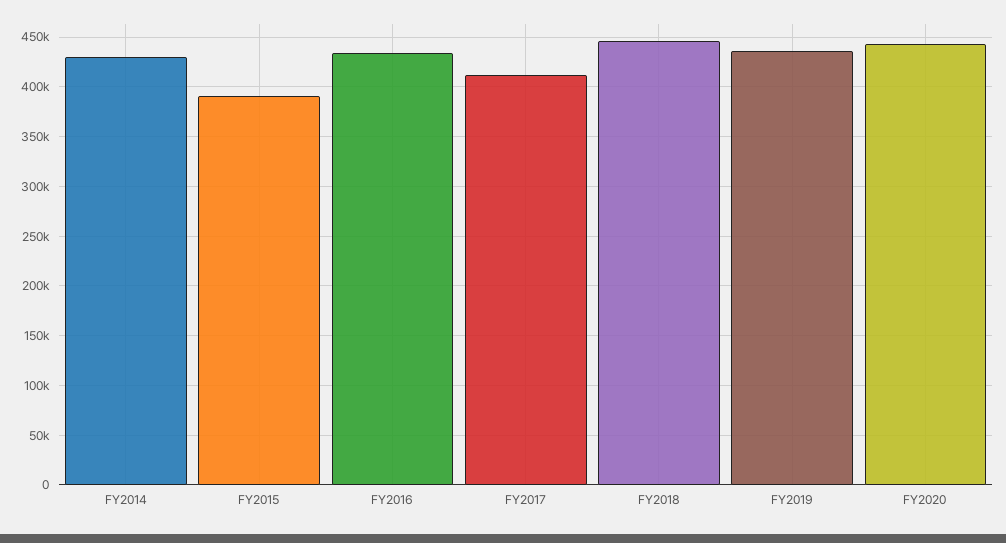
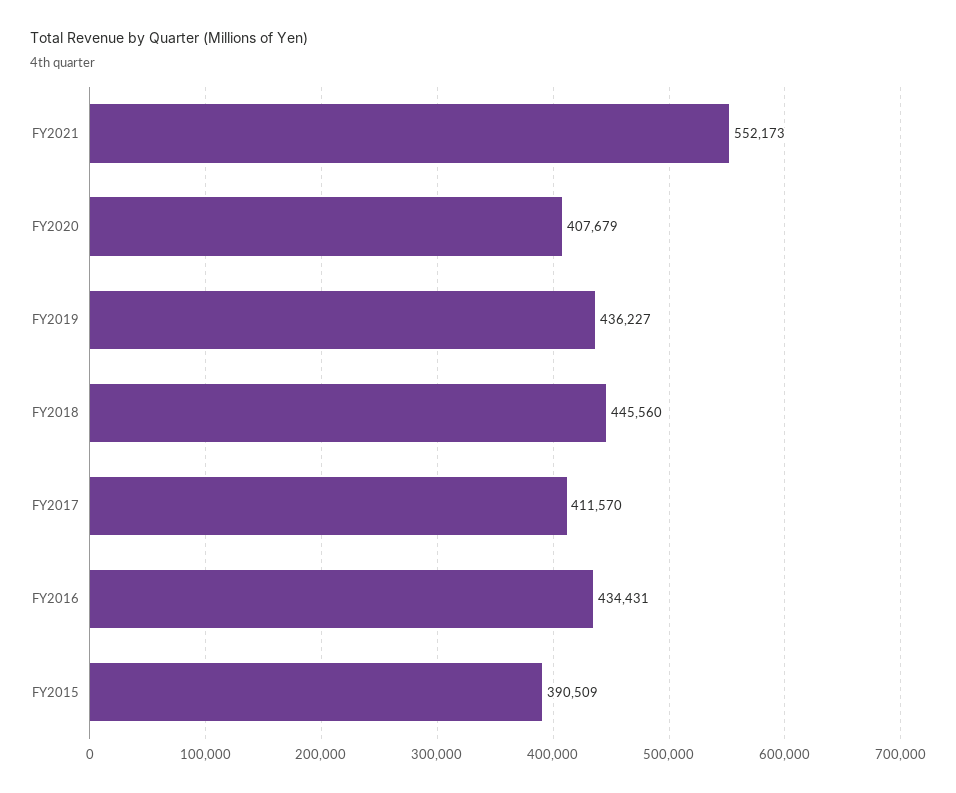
FY2014: 430000 -> none
FY2020: 440000 -> 407679
FY2021: none -> 552173

